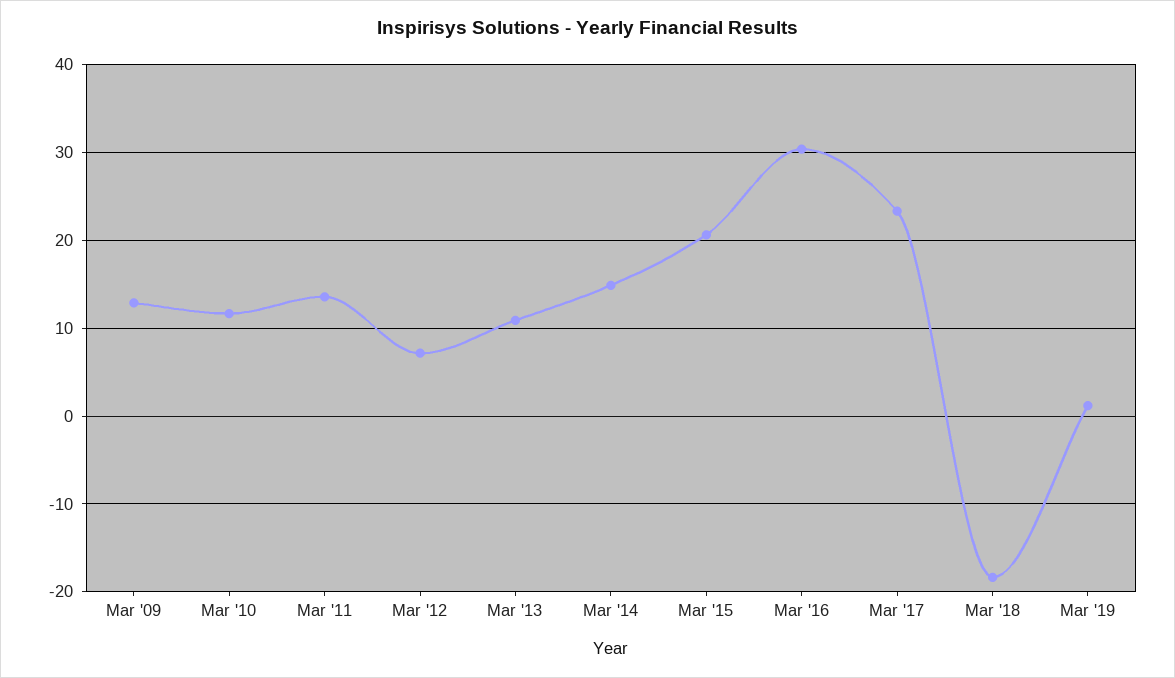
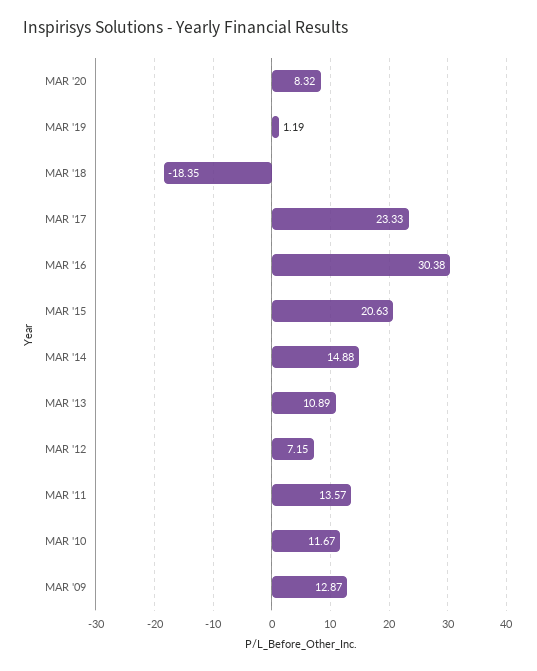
MAR '20: none -> 8.32

